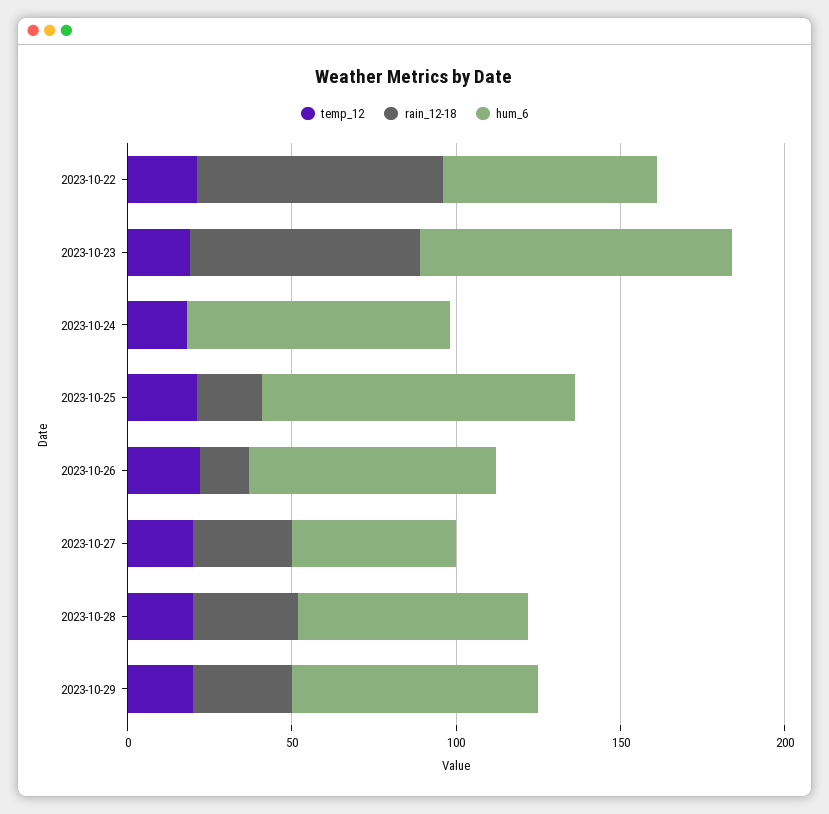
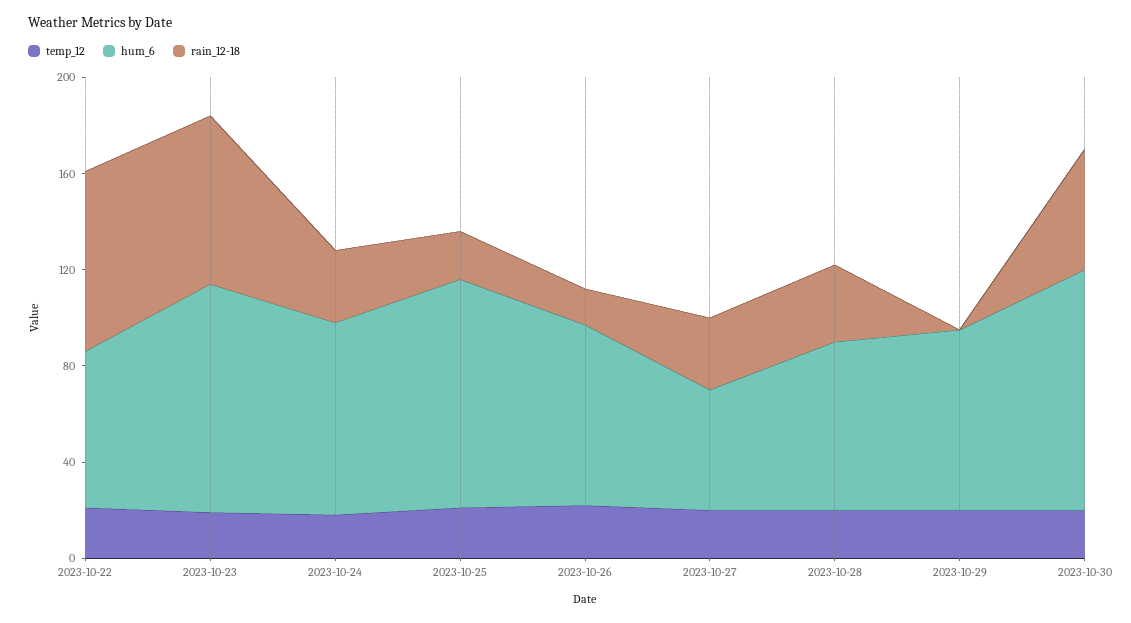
rain_12-18, 2023-10-24: 0 -> 30
rain_12-18, 2023-10-29: 30 -> 0
temp_12, 2023-10-30: none -> 20
hum_6, 2023-10-30: none -> 100
rain_12-18, 2023-10-30: none -> 50

